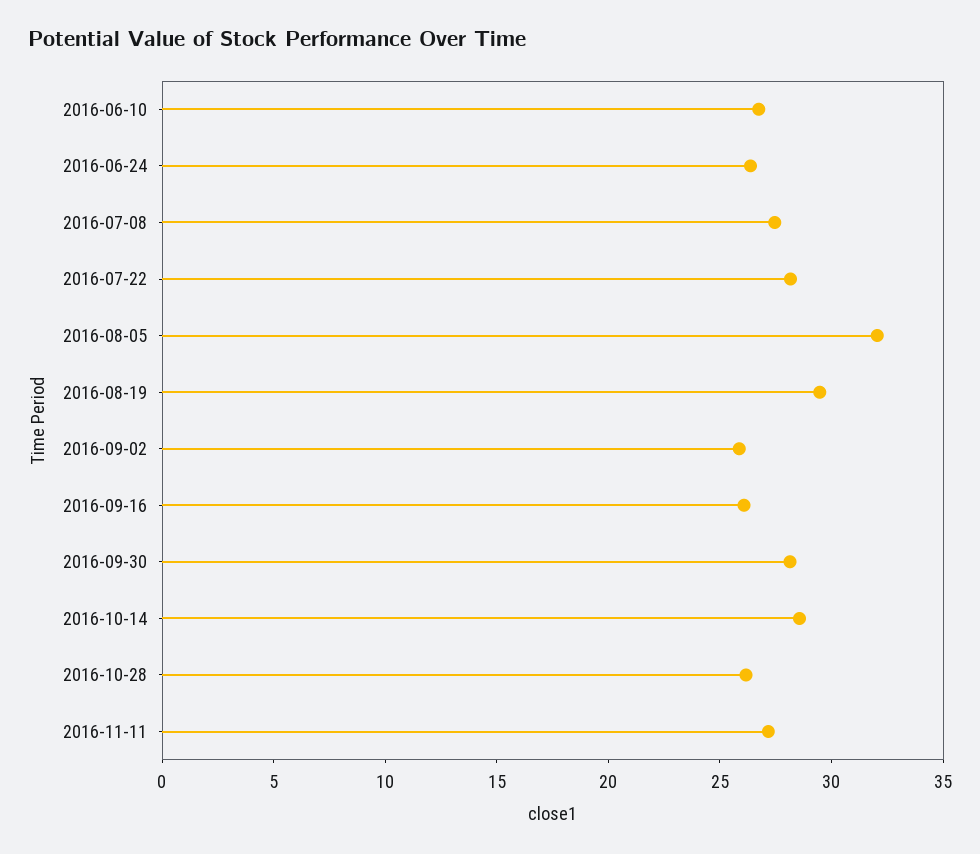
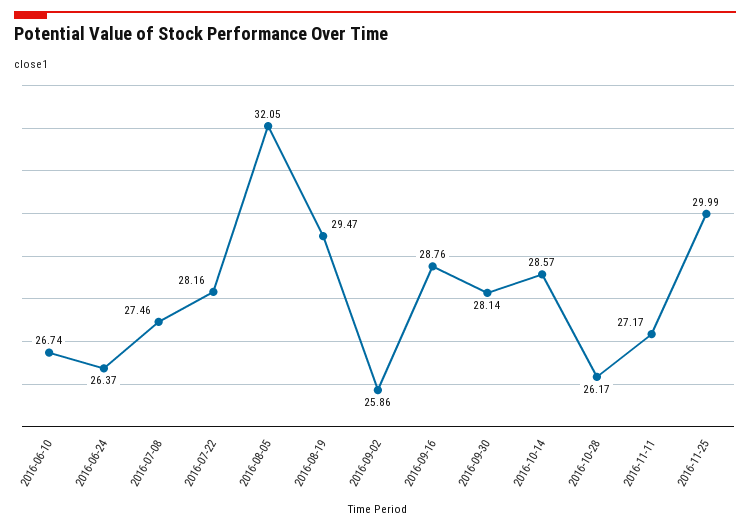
2016-09-16: 26 -> 28.76
2016-11-25: none -> 29.99

